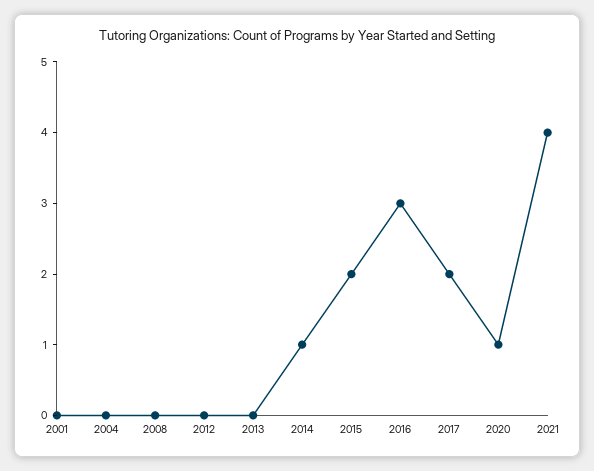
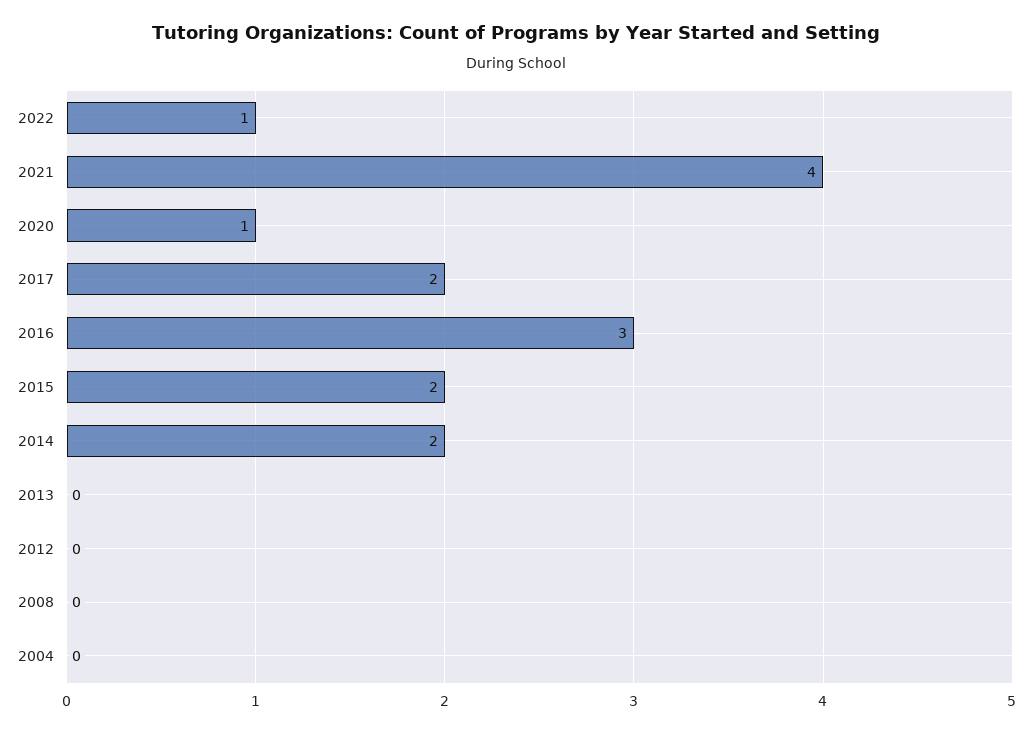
2001: 0 -> none
2014: 1 -> 2
2022: none -> 1

